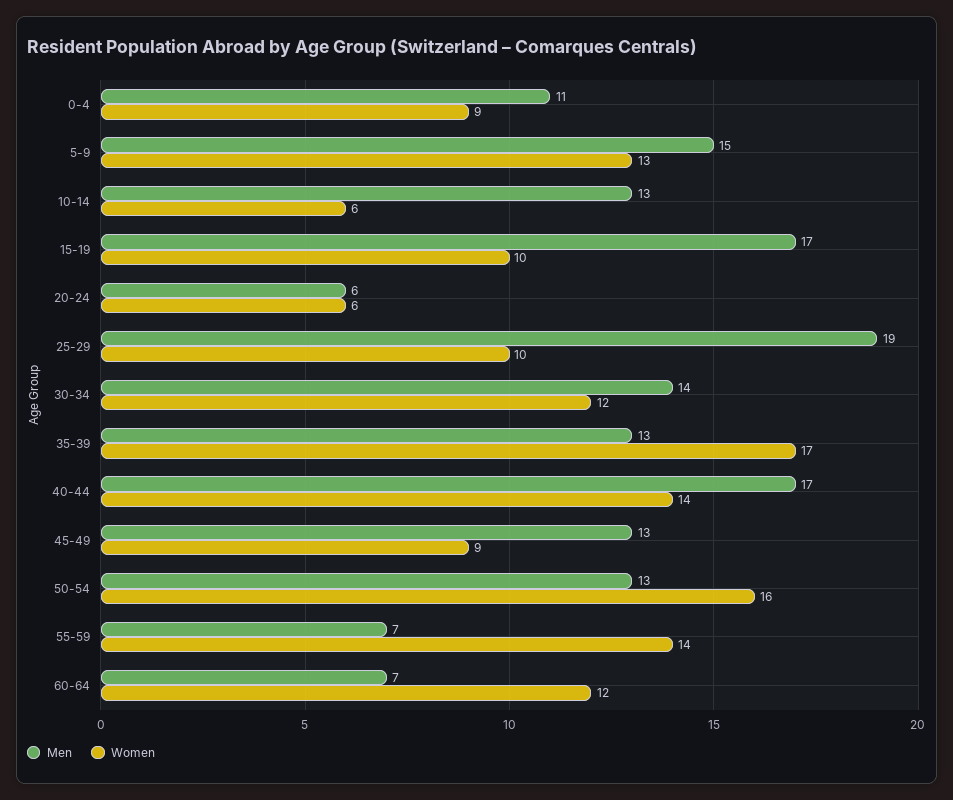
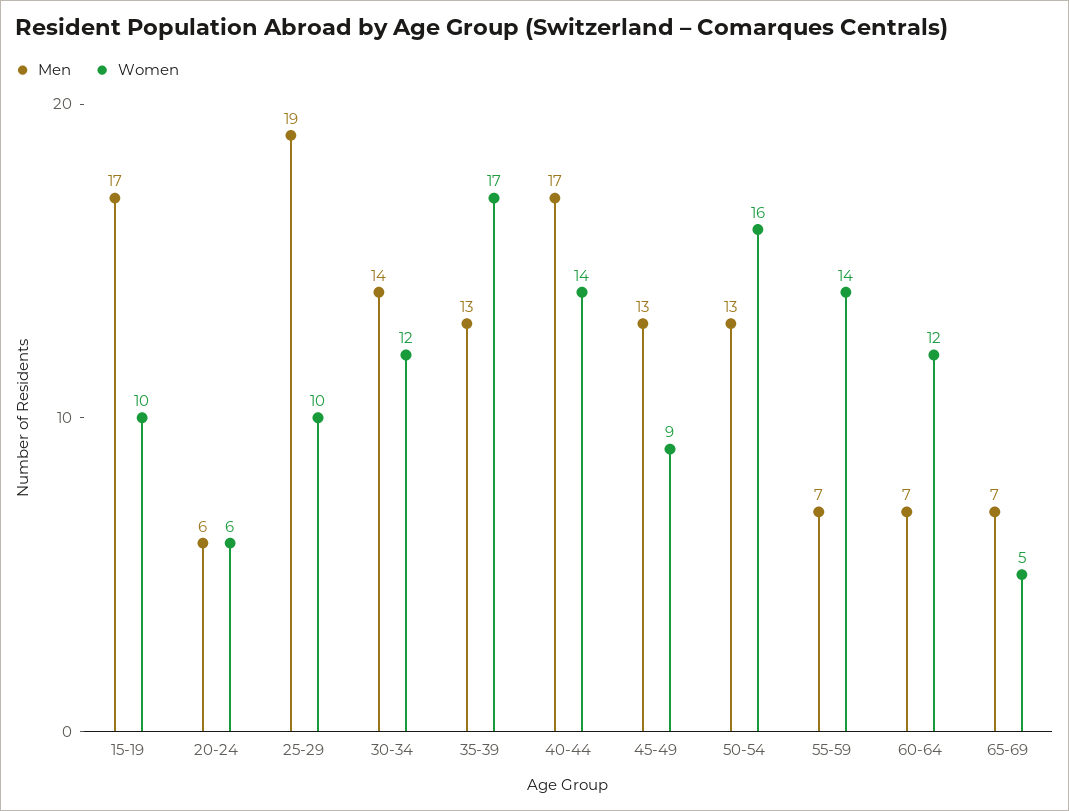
Men, 0-4: 11 -> none
Women, 0-4: 9 -> none
Men, 5-9: 15 -> none
Women, 5-9: 13 -> none
Men, 10-14: 13 -> none
Women, 10-14: 6 -> none
Men, 65-69: none -> 7
Women, 65-69: none -> 5

